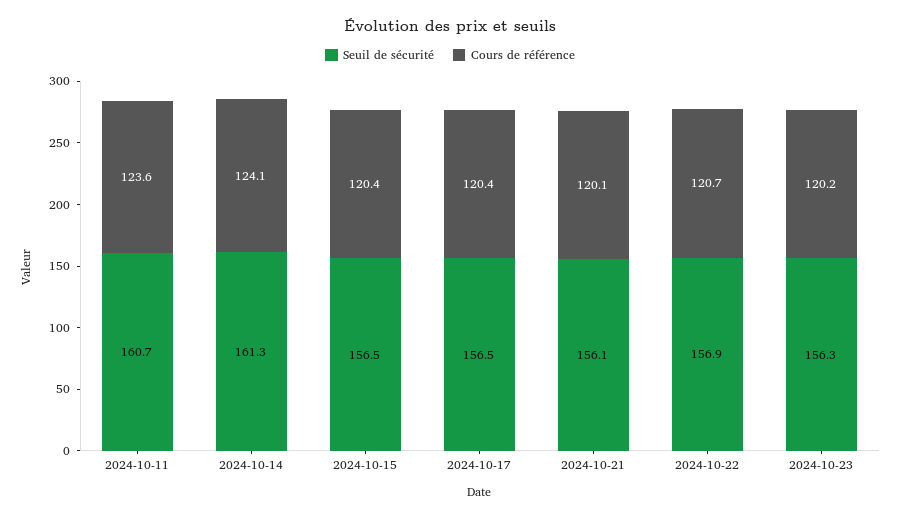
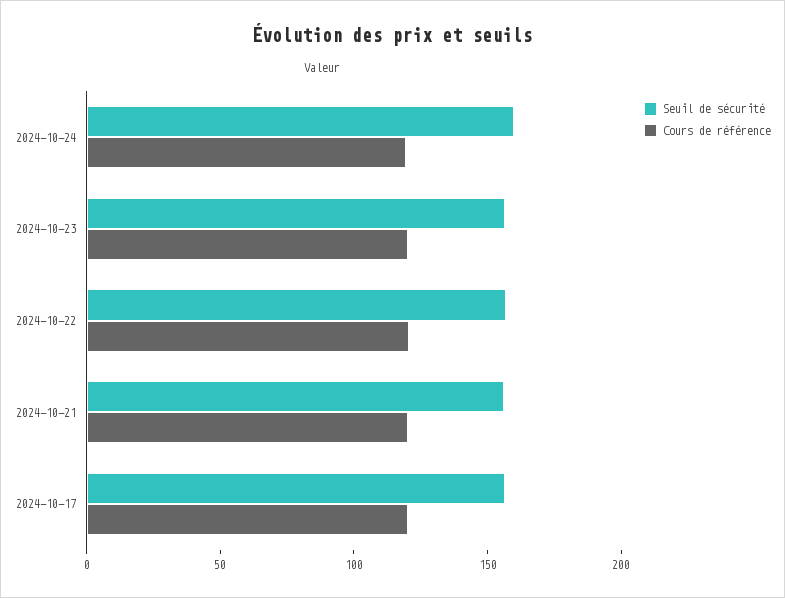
Seuil de sécurité, 2024-10-11: 160.7 -> none
Cours de référence, 2024-10-11: 123.6 -> none
Seuil de sécurité, 2024-10-14: 161.3 -> none
Cours de référence, 2024-10-14: 124.1 -> none
Seuil de sécurité, 2024-10-15: 156.5 -> none
Cours de référence, 2024-10-15: 120.4 -> none
Seuil de sécurité, 2024-10-24: none -> 160
Cours de référence, 2024-10-24: none -> 120

